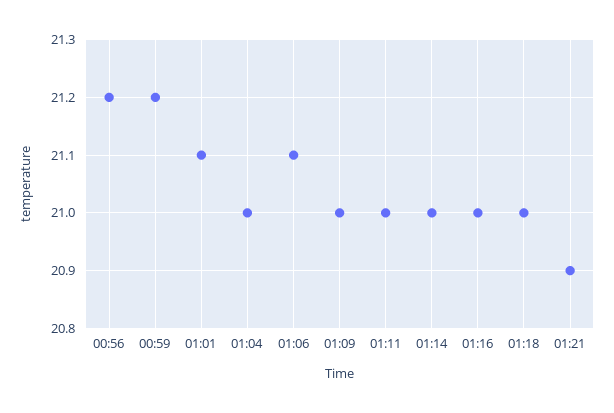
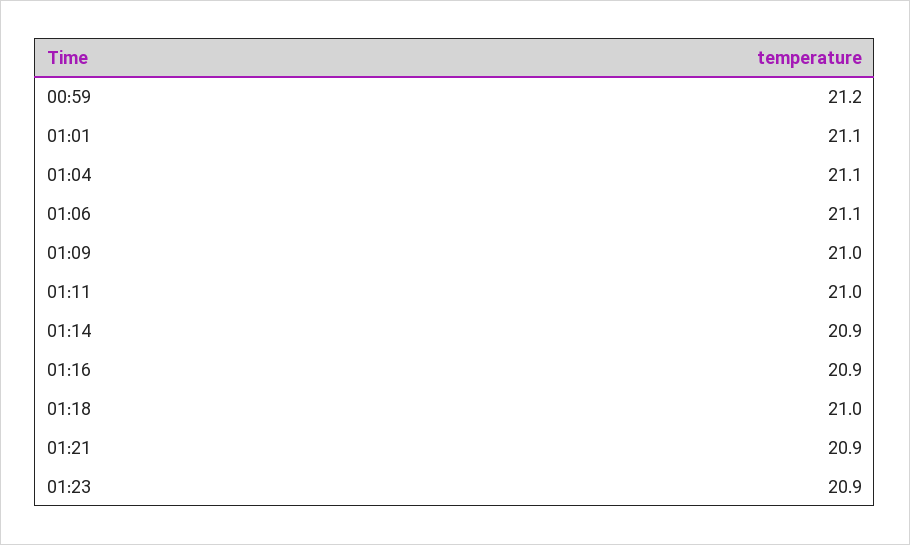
00:56: 21.2 -> none
01:04: 21 -> 21.1
01:14: 21 -> 20.9
01:16: 21 -> 20.9
01:23: none -> 20.9

